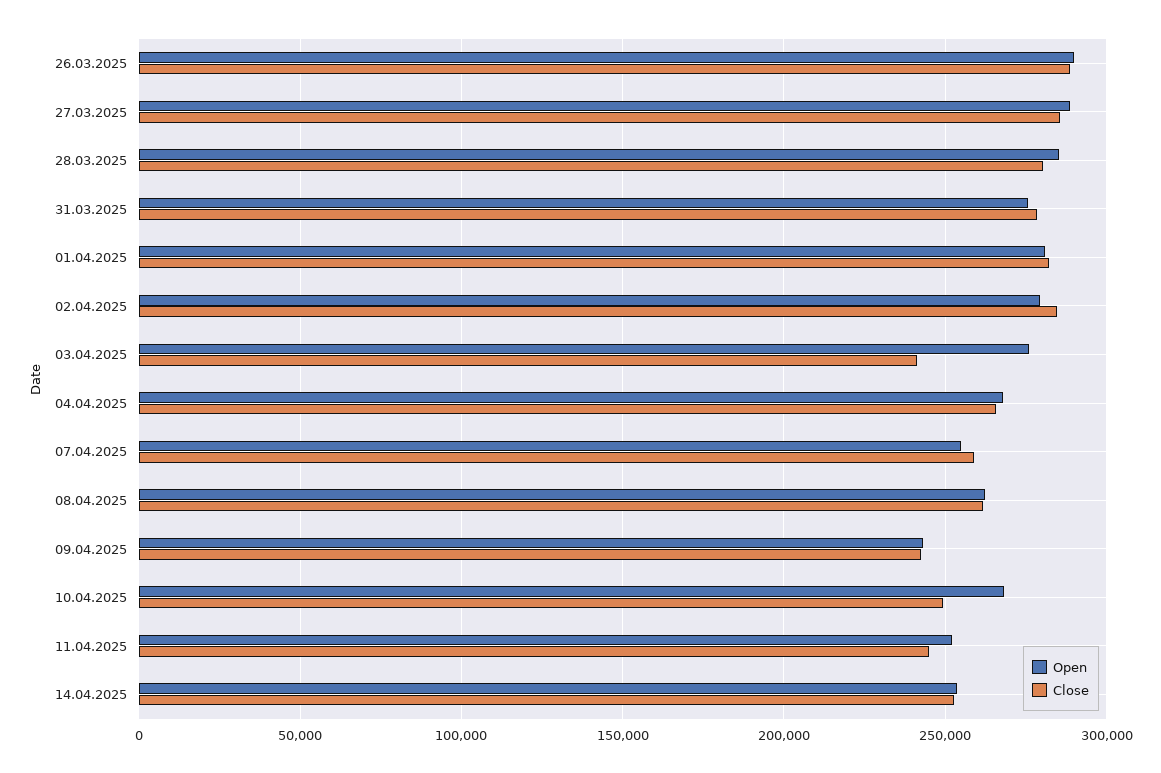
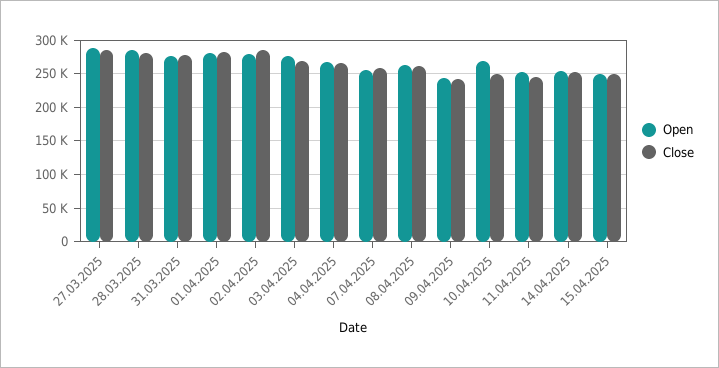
Open, 26.03.2025: 290000 -> none
Close, 26.03.2025: 290000 -> none
Close, 03.04.2025: 240000 -> 270000
Open, 15.04.2025: none -> 250000
Close, 15.04.2025: none -> 250000

